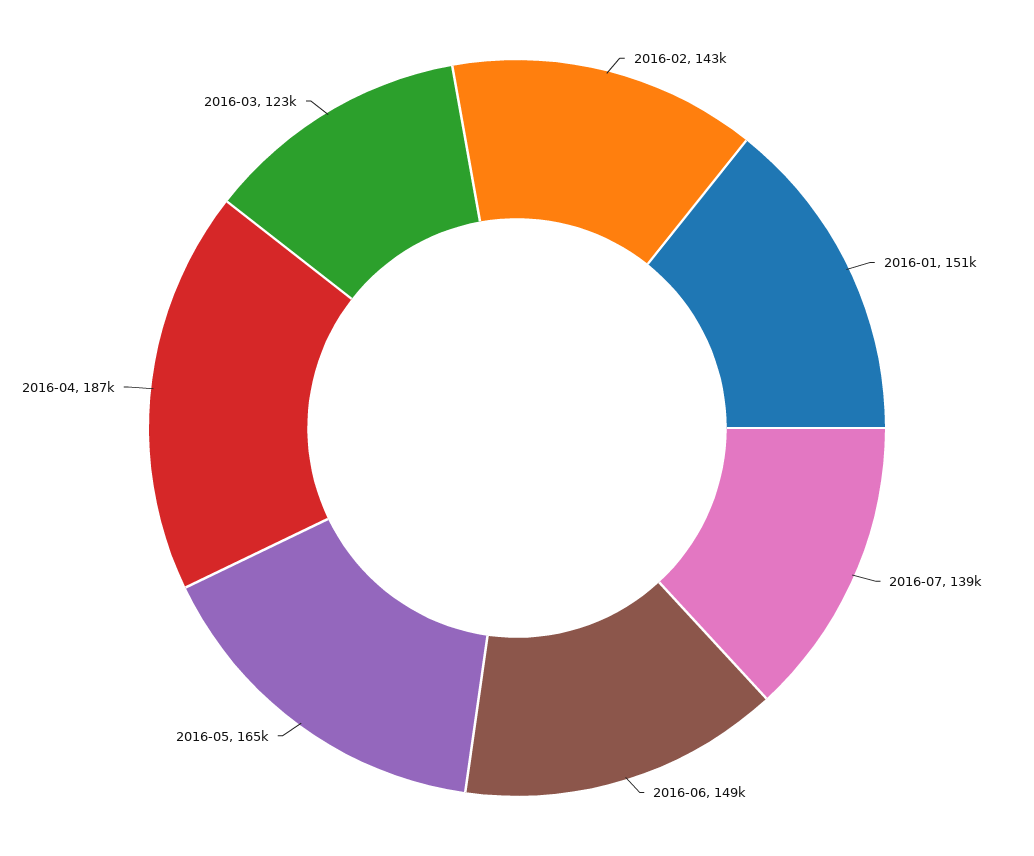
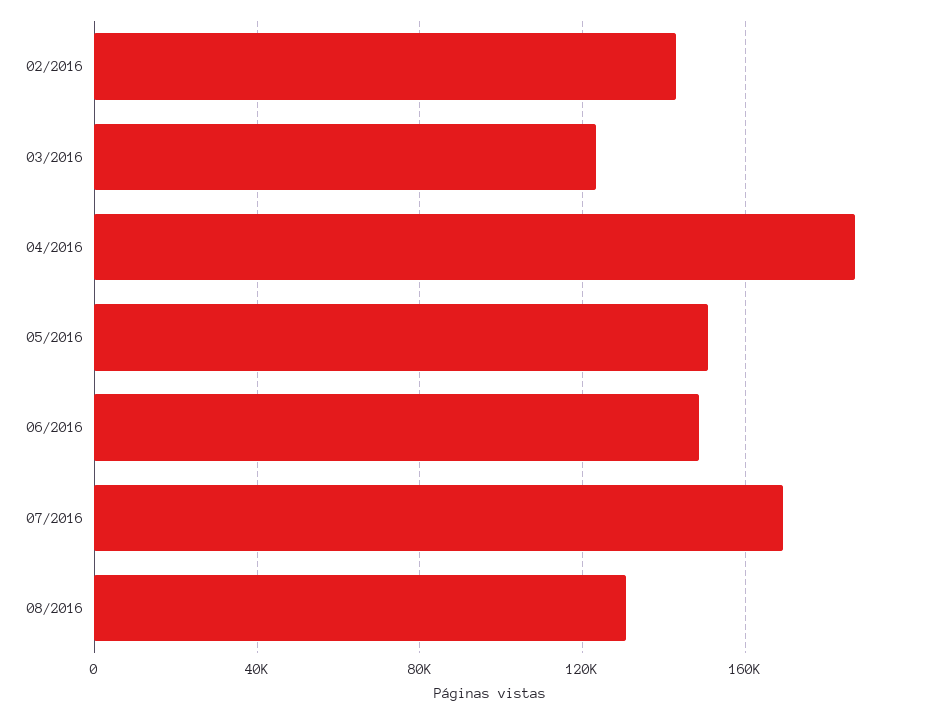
2016-01: 151000 -> none
2016-07: 139000 -> 170000
2016-05: 165000 -> 150000
08/2016: none -> 130000

